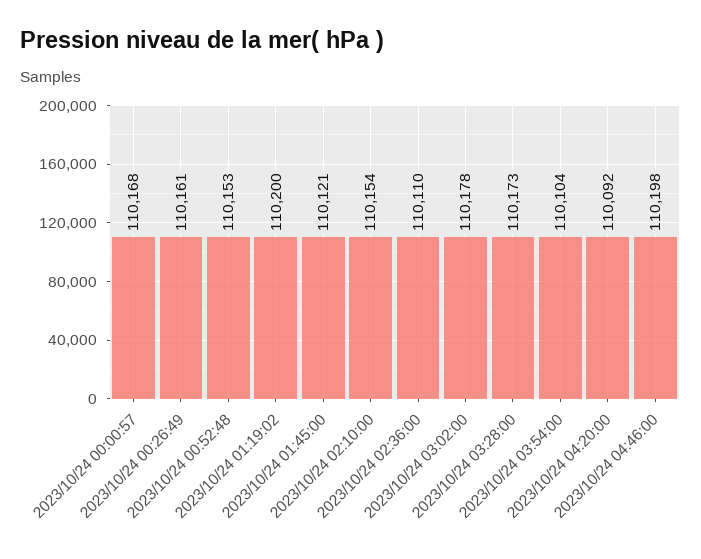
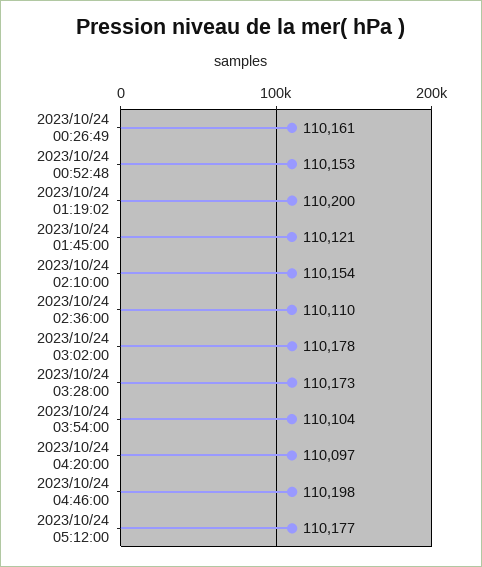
2023/10/24 00:00:57: 110168 -> none
2023/10/24 04:20:00: 110092 -> 110097
2023/10/24 05:12:00: none -> 110177

